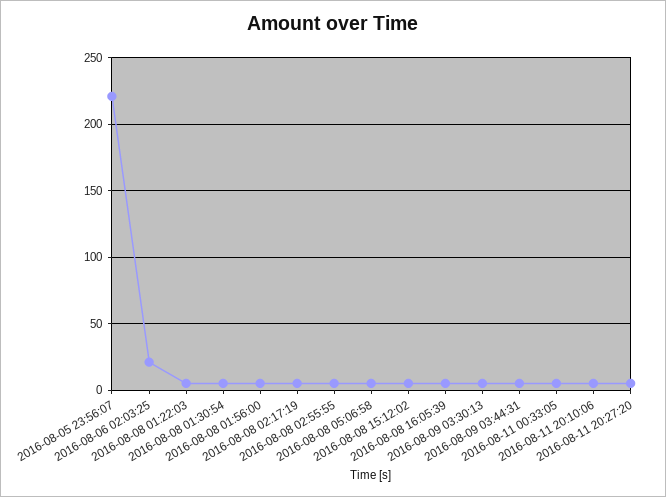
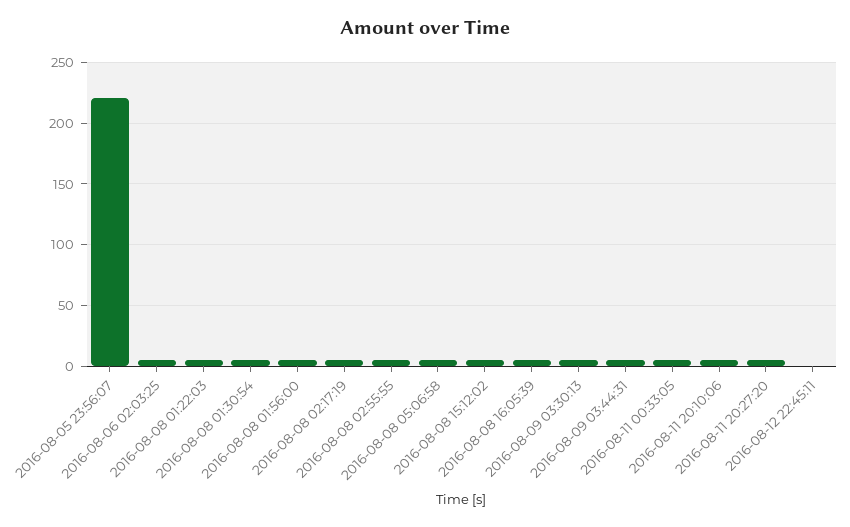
2016-08-06 02:03:25: 20 -> 5
2016-08-12 22:45:11: none -> 0

